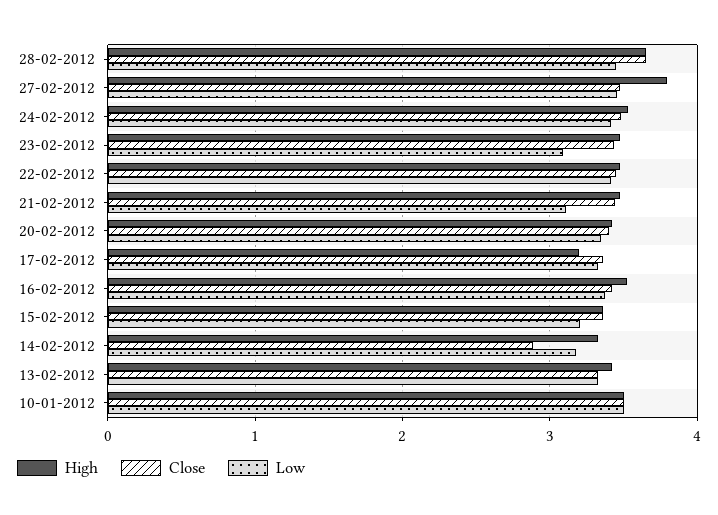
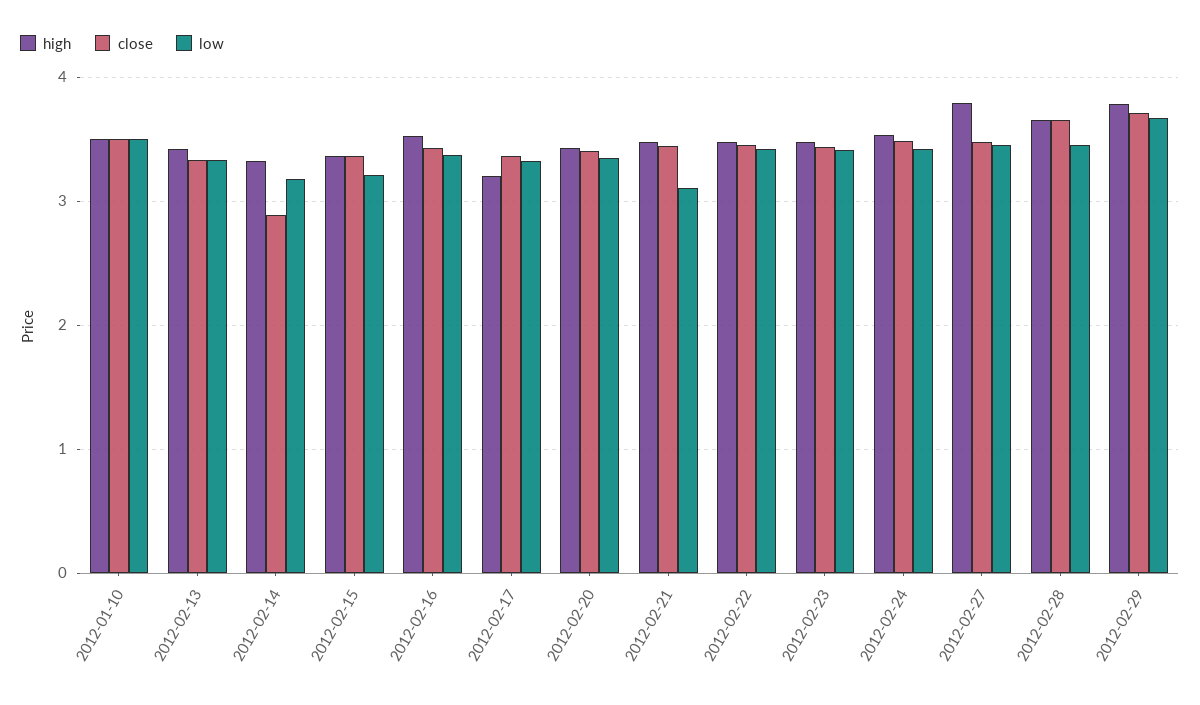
Low, 23-02-2012: 3.1 -> 3.4
High, 2012-02-29: none -> 3.8
Close, 2012-02-29: none -> 3.7
Low, 2012-02-29: none -> 3.7

